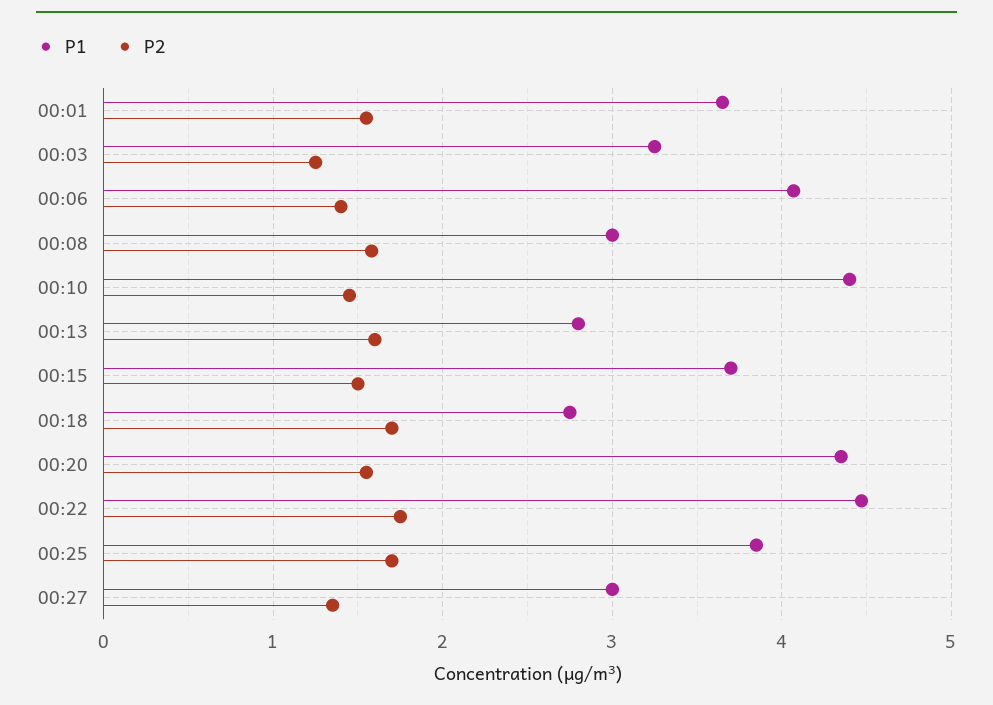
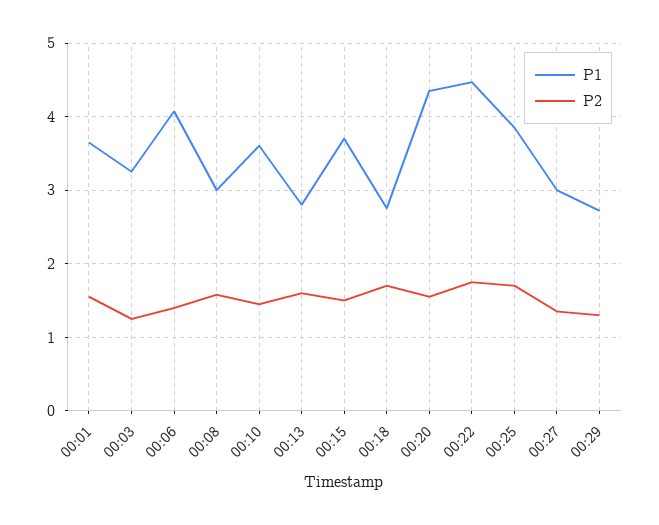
P1, 00:10: 4.4 -> 3.6
P1, 00:29: none -> 2.7
P2, 00:29: none -> 1.3

